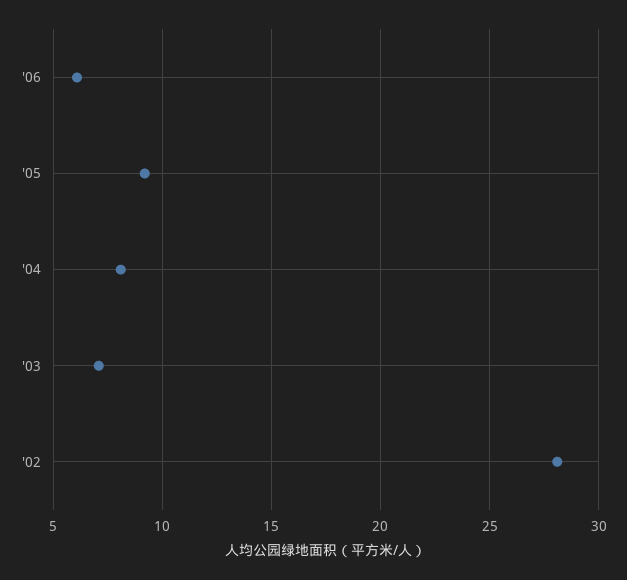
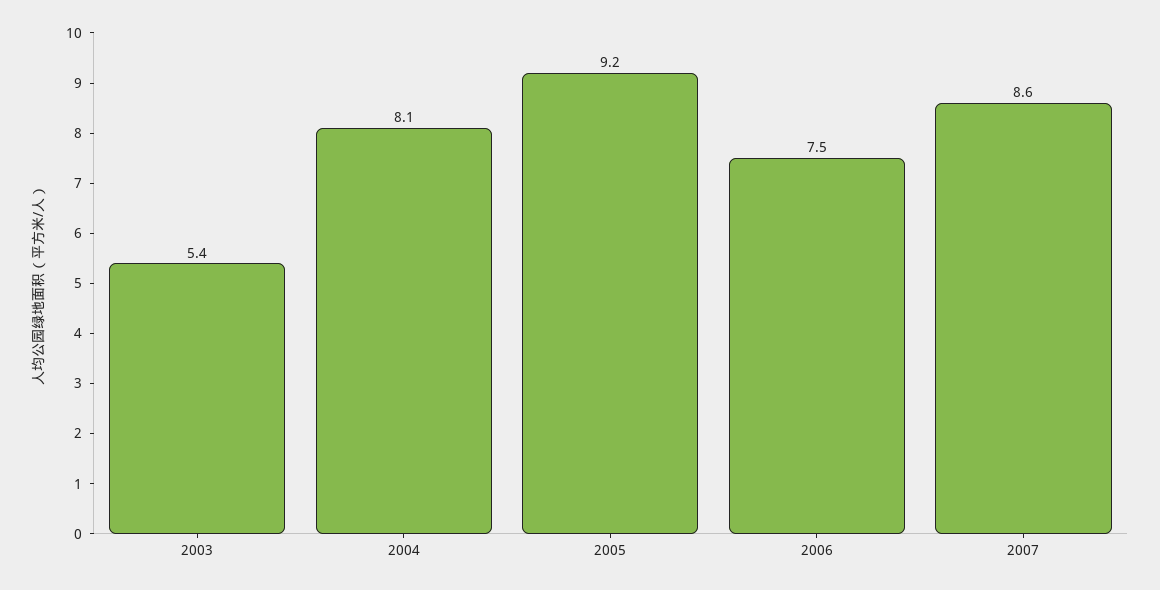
'06: 6 -> 7.5
'03: 7 -> 5.4
'02: 28 -> none
2007: none -> 8.6

